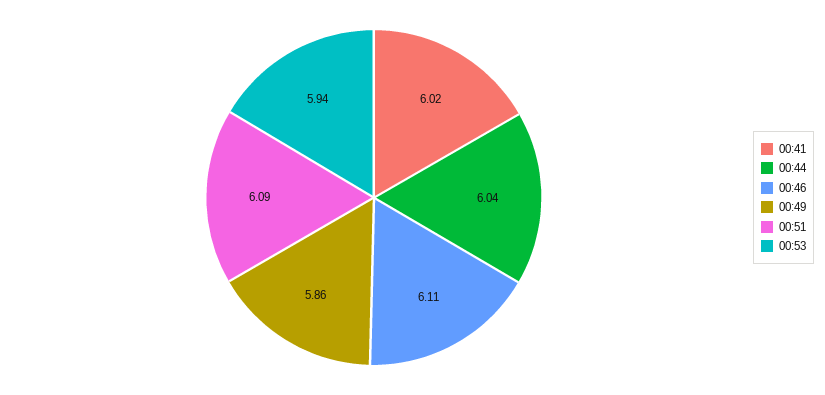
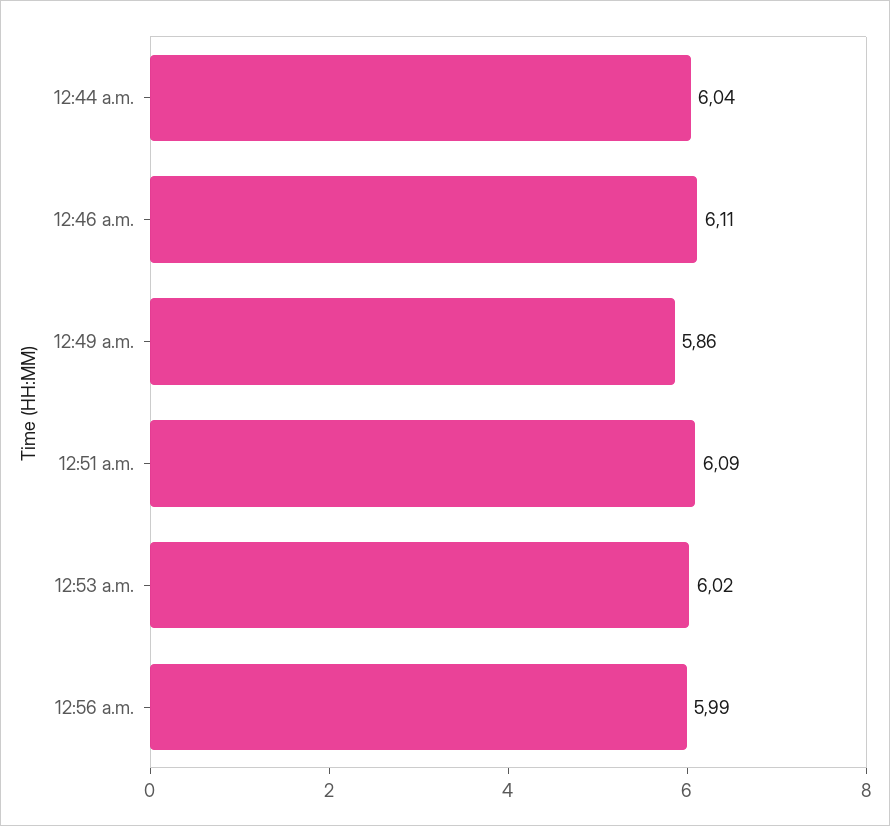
00:41: 6.02 -> none
00:53: 5.94 -> 6.02
12:56 a.m.: none -> 5.99

